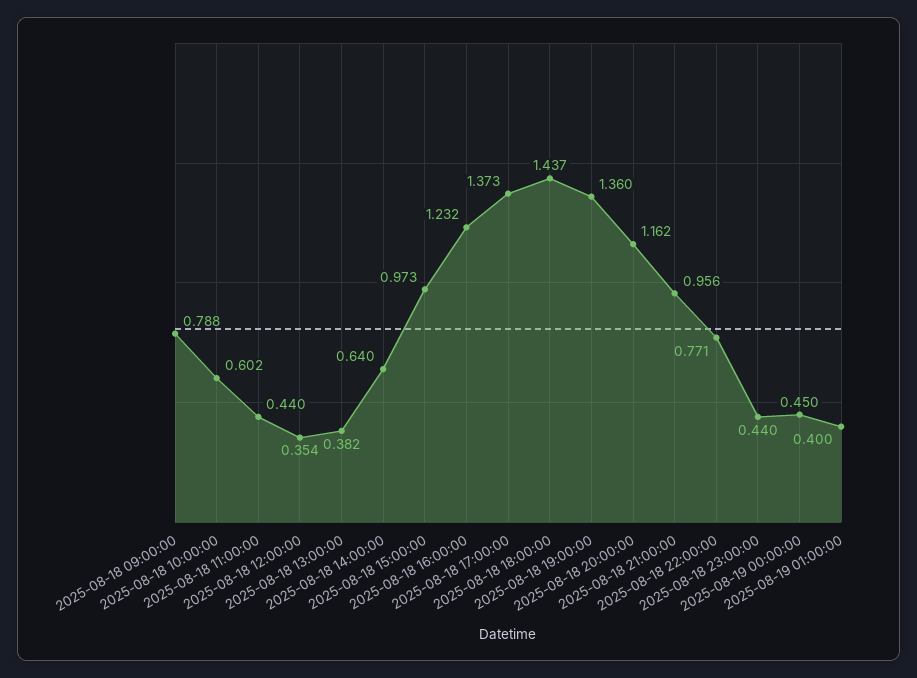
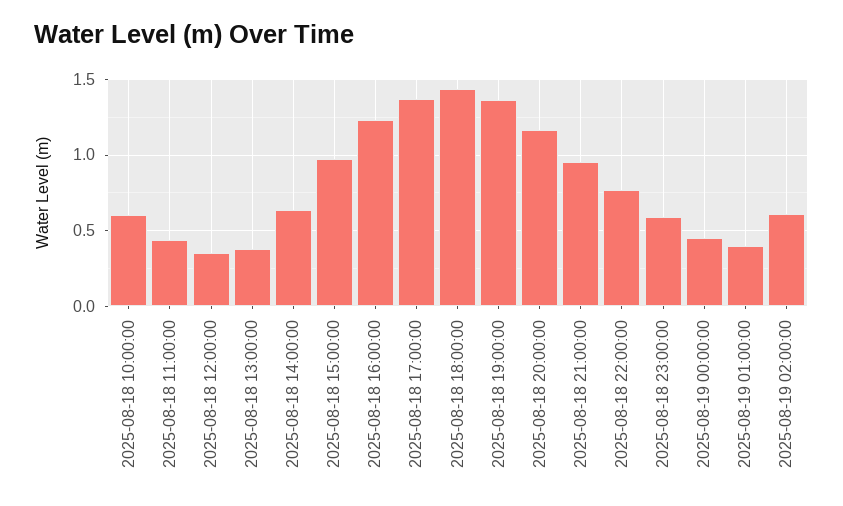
2025-08-18 09:00:00: 0.788 -> none
2025-08-18 23:00:00: 0.44 -> 0.6
2025-08-19 02:00:00: none -> 0.6

